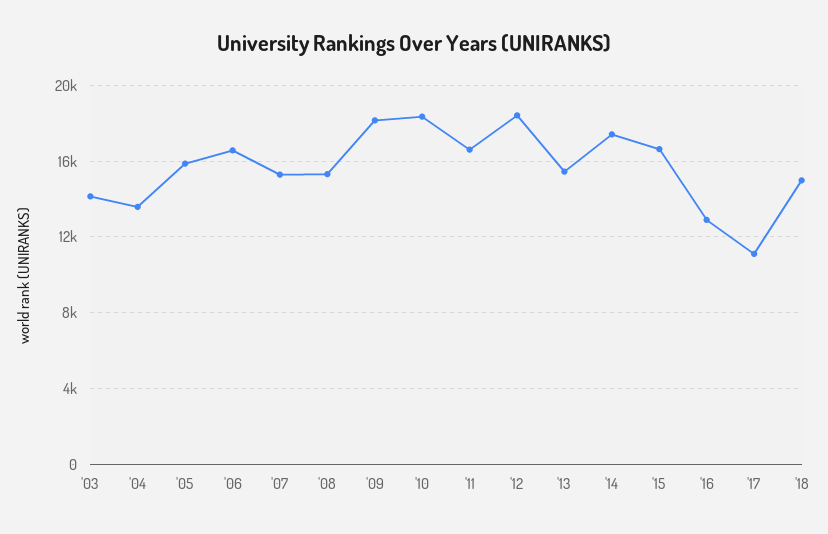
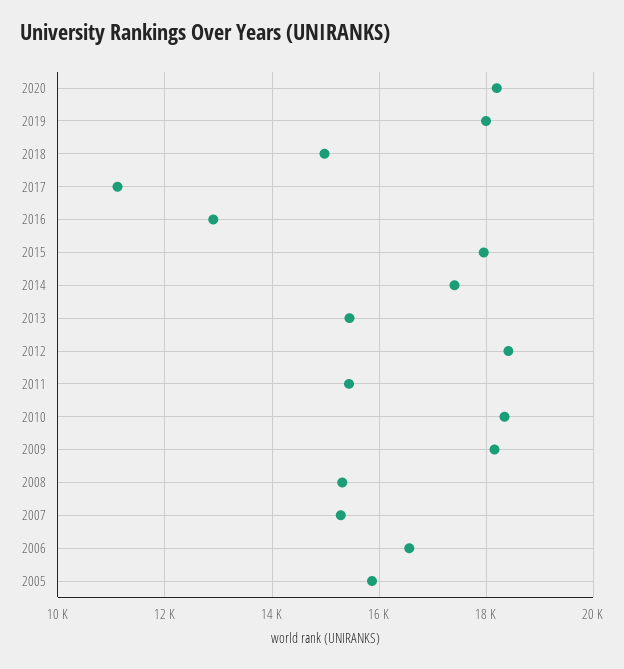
'03: 14000 -> none
'04: 13500 -> none
'11: 16500 -> 15400
'15: 16500 -> 18000
2020: none -> 18200
2019: none -> 18000

